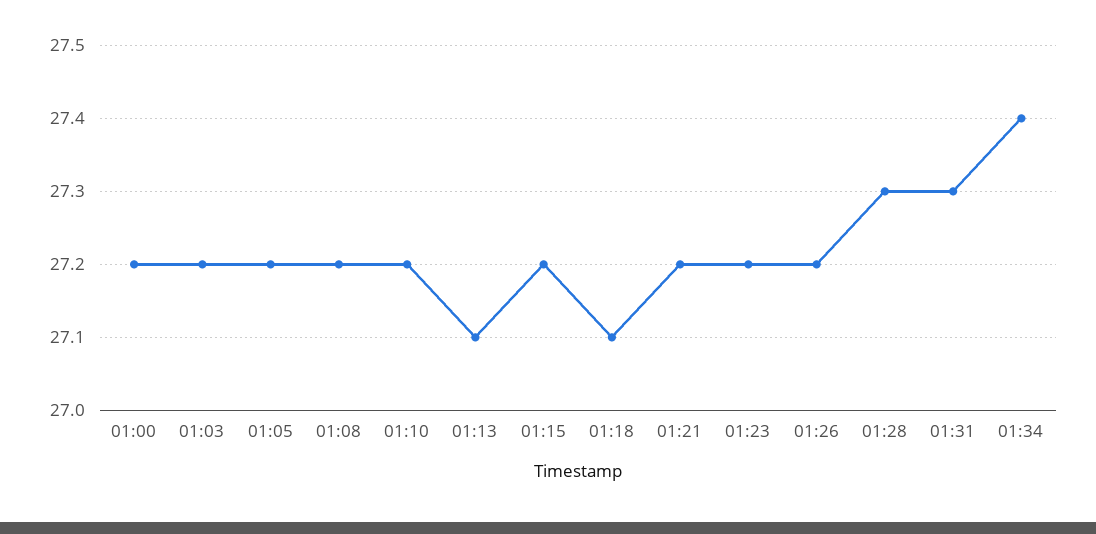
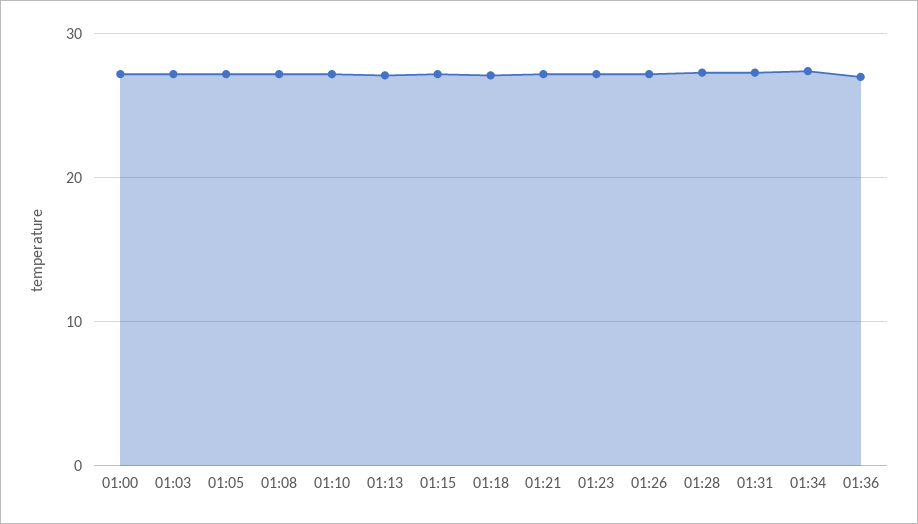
01:36: none -> 27

